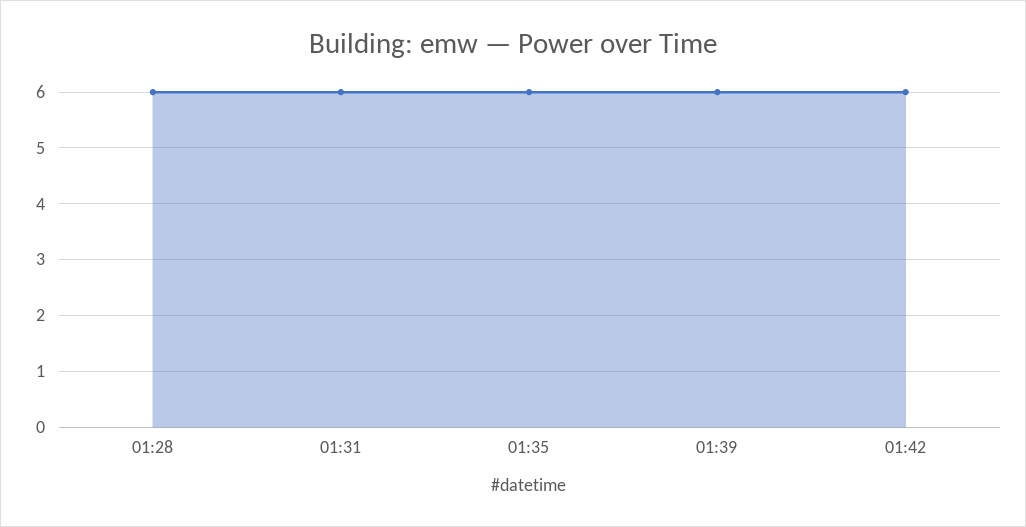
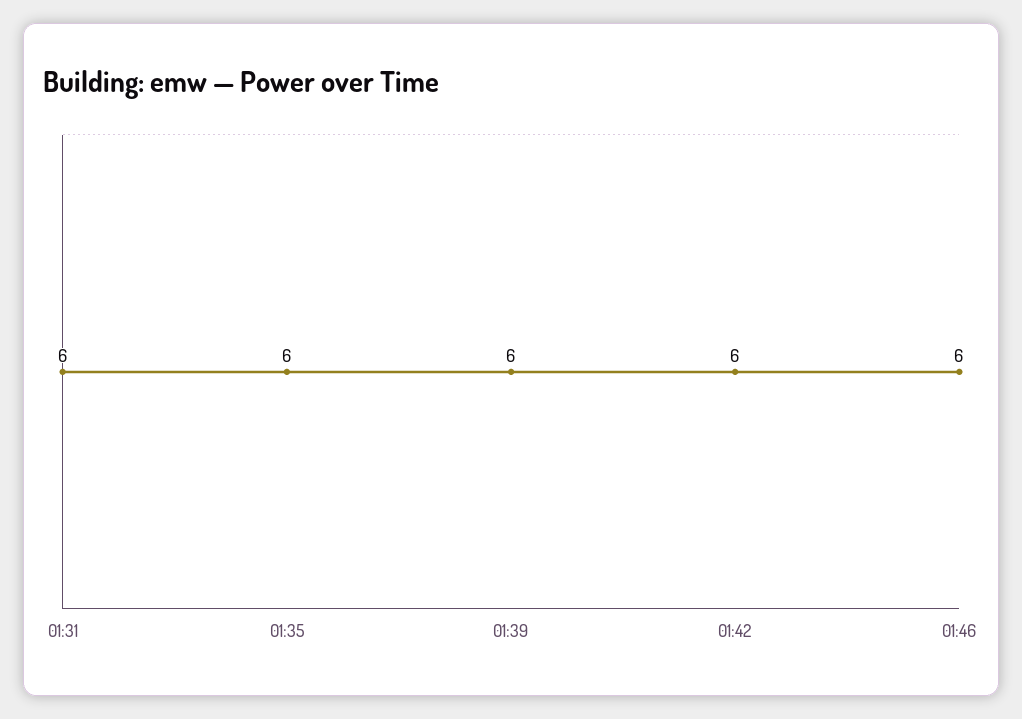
01:28: 6 -> none
01:46: none -> 6

